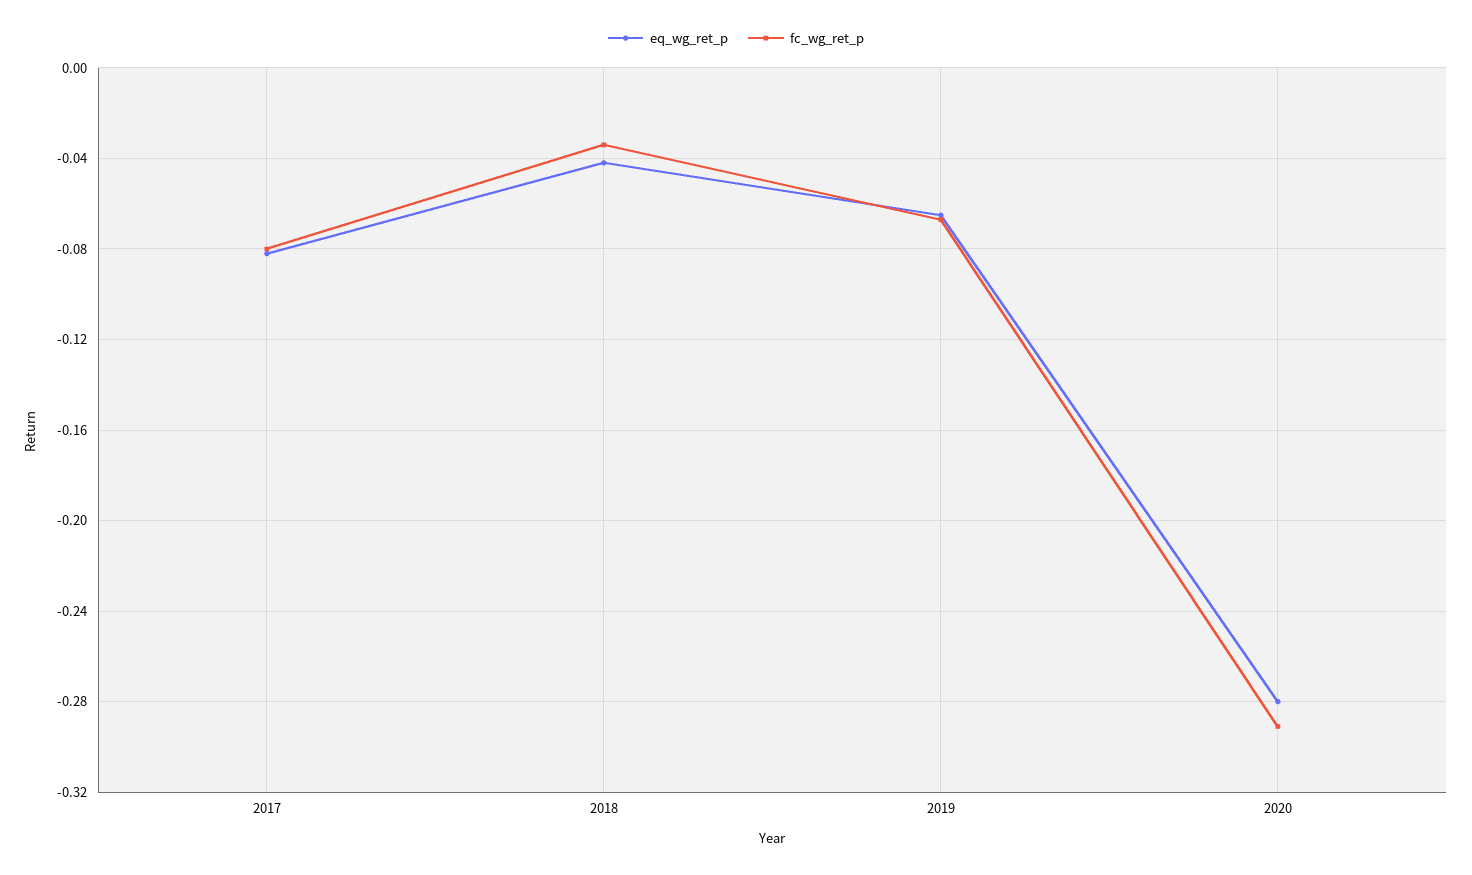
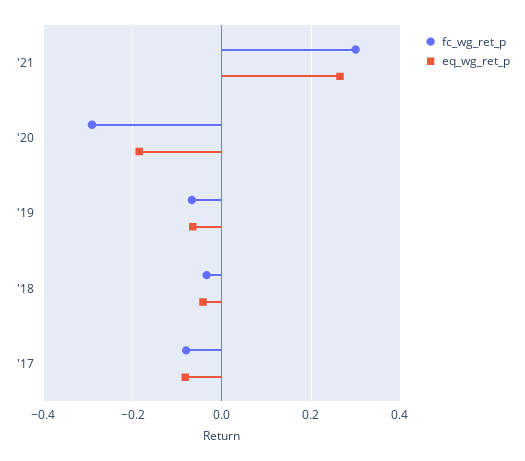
eq_wg_ret_p, 2020: -0.28 -> -0.18
fc_wg_ret_p, '21: none -> 0.3
eq_wg_ret_p, '21: none -> 0.26

